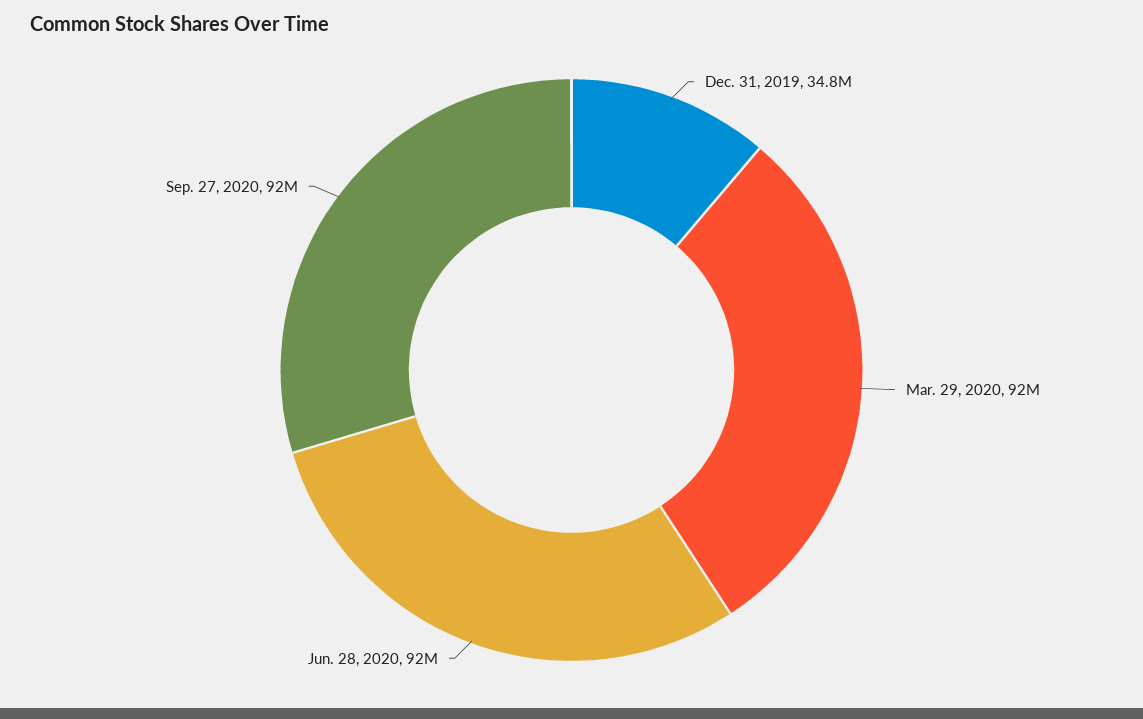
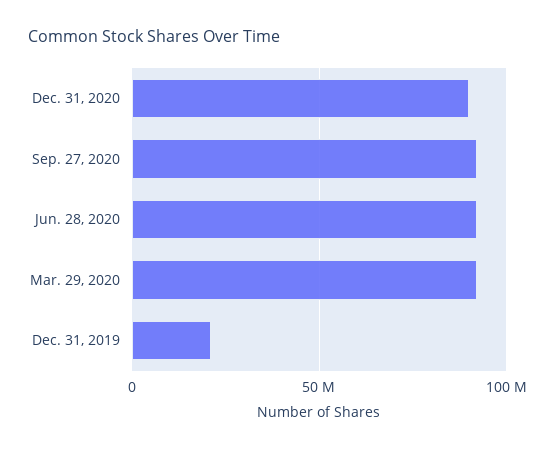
Dec. 31, 2019: 34800000 -> 20000000
Dec. 31, 2020: none -> 90000000

